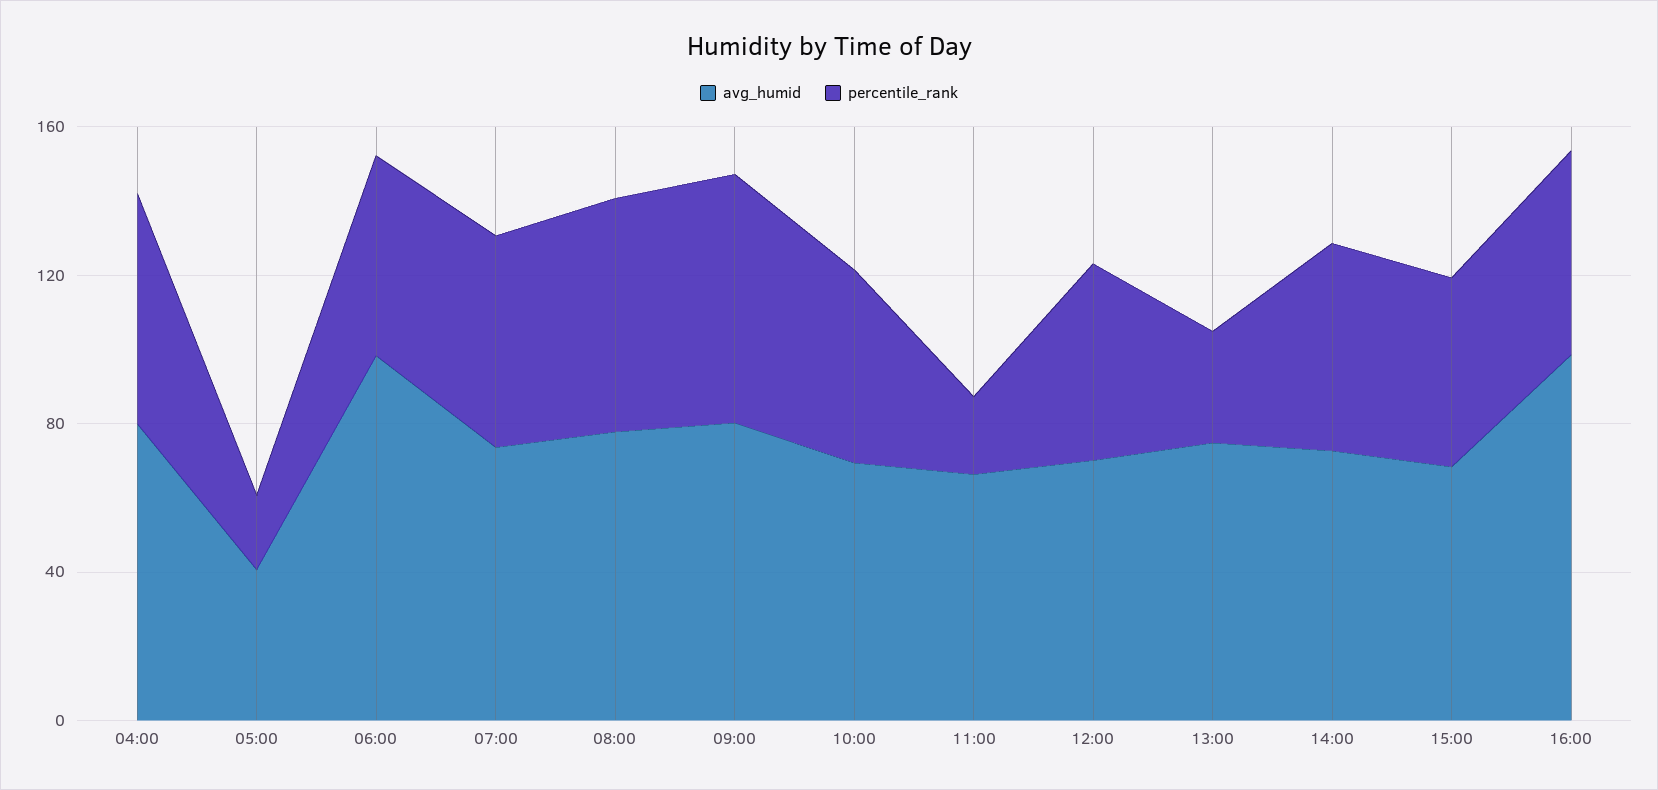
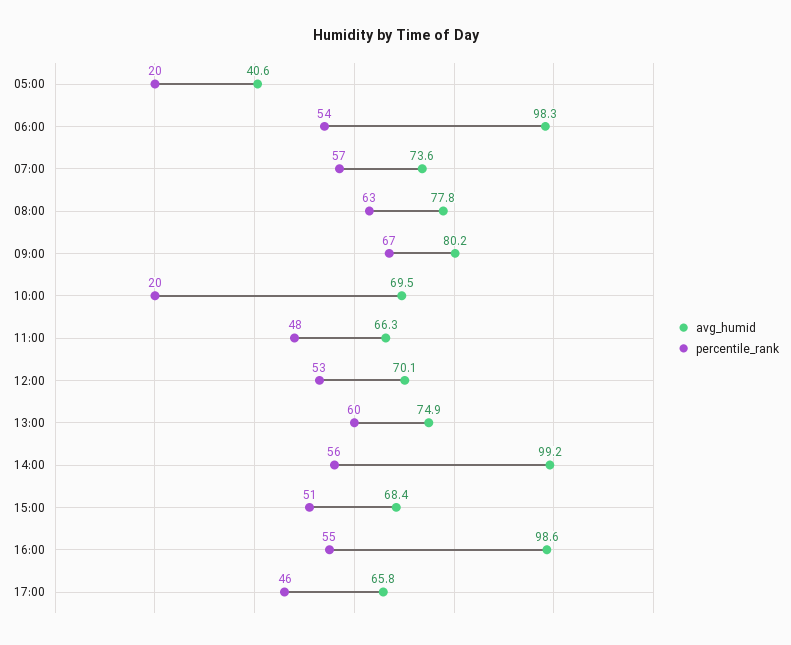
avg_humid, 04:00: 80 -> none
percentile_rank, 04:00: 60 -> none
percentile_rank, 10:00: 50 -> 20
percentile_rank, 11:00: 20 -> 48
percentile_rank, 13:00: 30 -> 60
avg_humid, 14:00: 70 -> 99.2
avg_humid, 17:00: none -> 65.8
percentile_rank, 17:00: none -> 46

